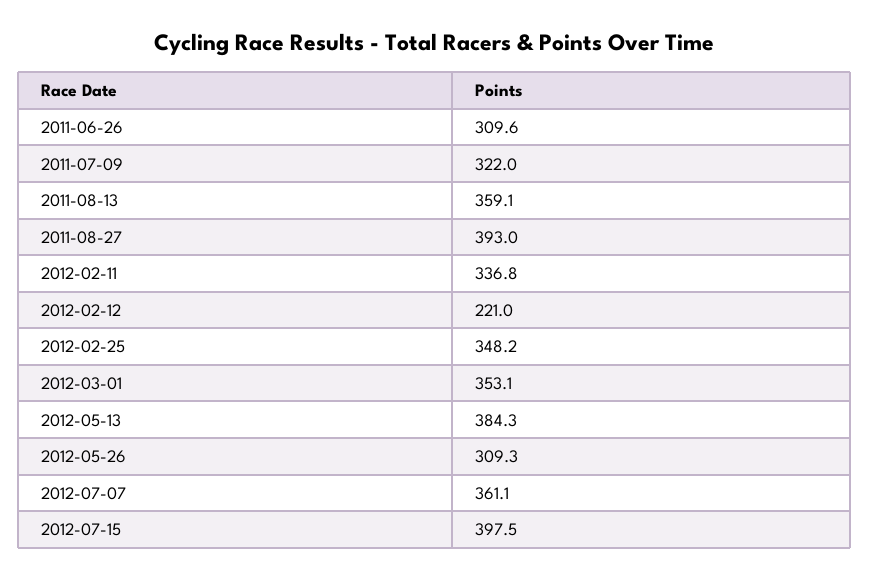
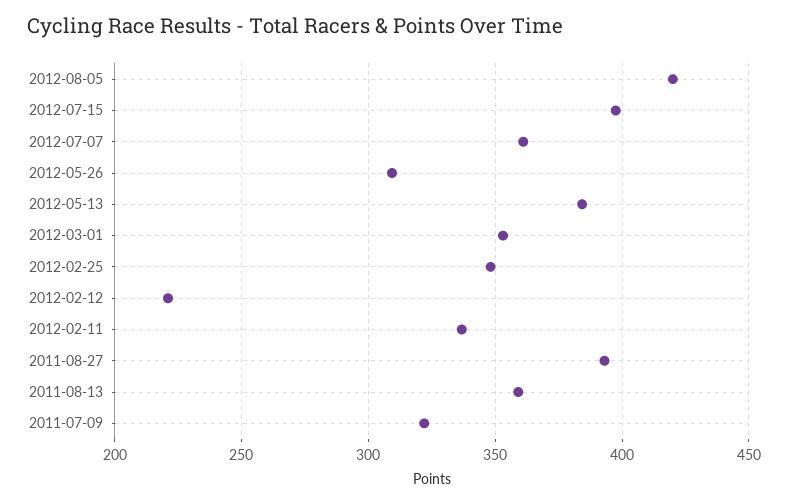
2011-06-26: 309.6 -> none
2012-08-05: none -> 420

